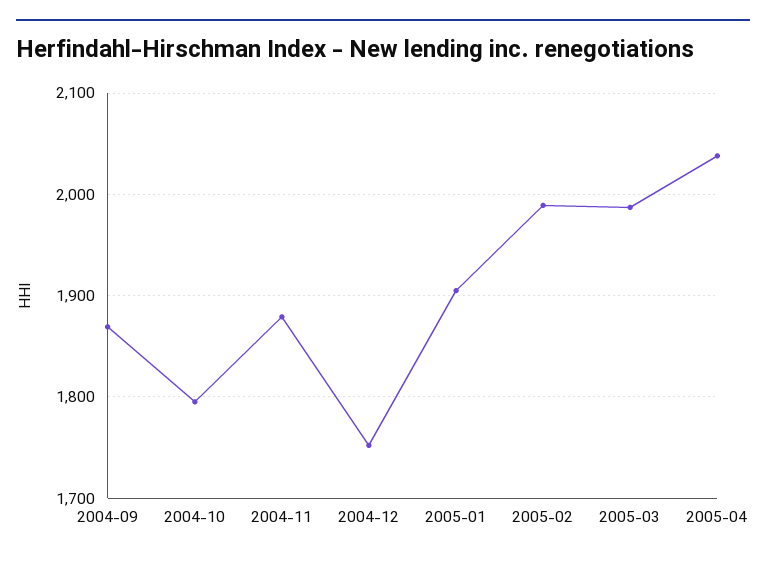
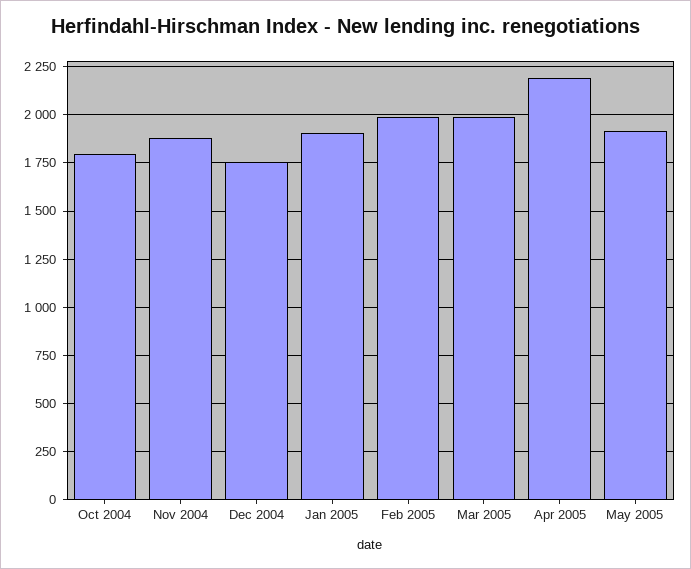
2004-09: 1870 -> none
2005-04: 2040 -> 2200
May 2005: none -> 1900

